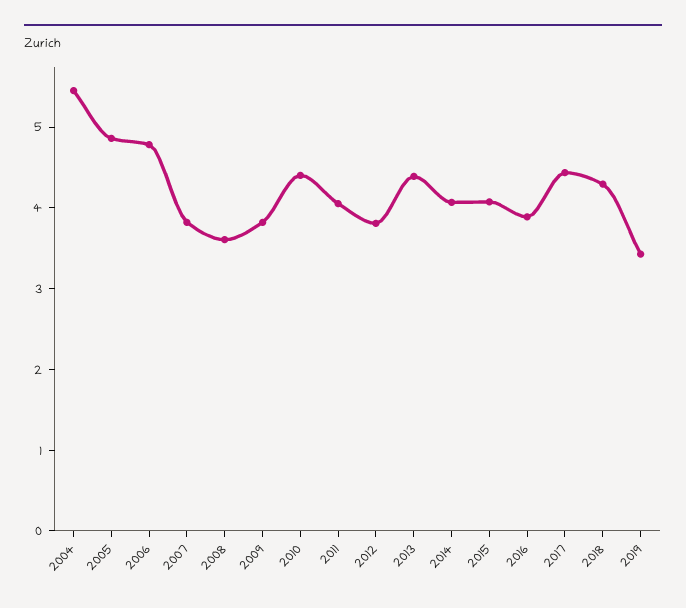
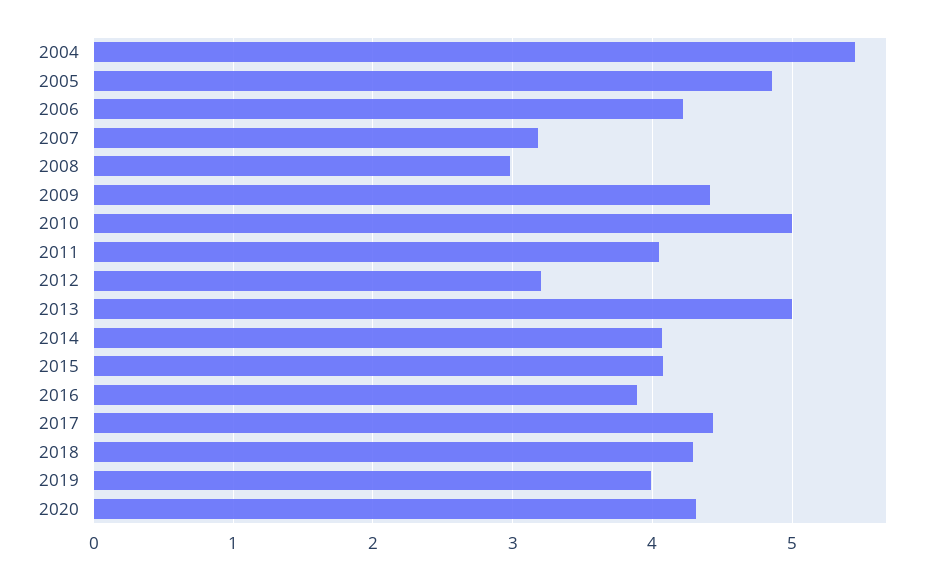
2006: 4.8 -> 4.2
2007: 3.8 -> 3.2
2008: 3.6 -> 3
2009: 3.8 -> 4.4
2010: 4.4 -> 5
2012: 3.8 -> 3.2
2013: 4.4 -> 5
2019: 3.4 -> 4
2020: none -> 4.3

